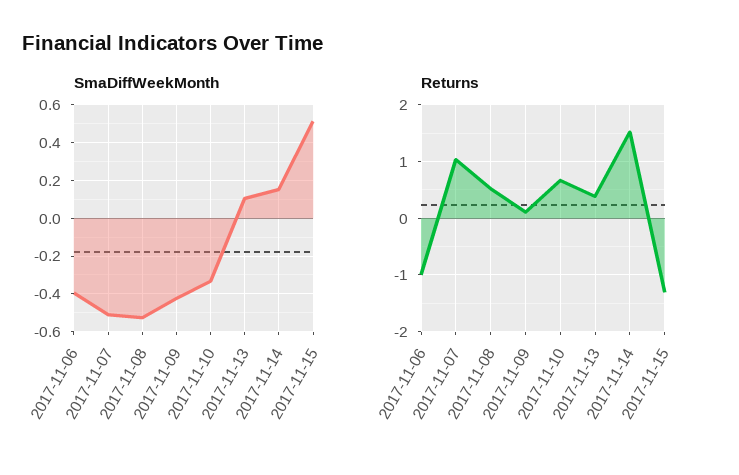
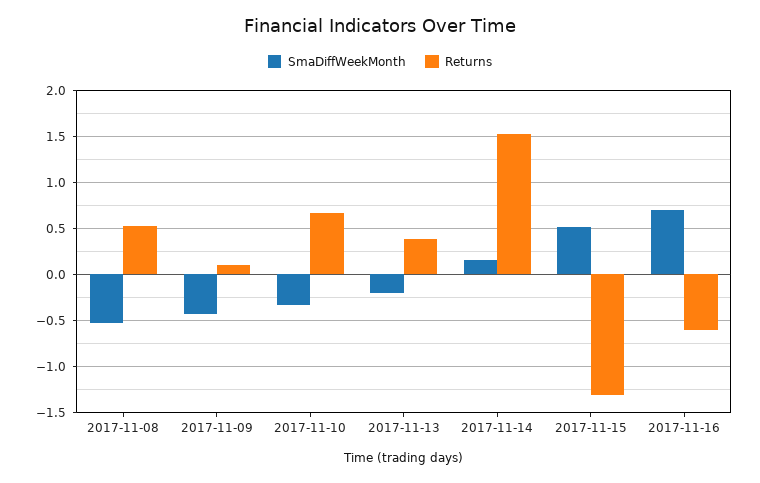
SmaDiffWeekMonth, 2017-11-06: -0.4 -> none
SmaDiffWeekMonth, 2017-11-07: -0.5 -> none
SmaDiffWeekMonth, 2017-11-13: 0.1 -> -0.2
Returns, 2017-11-06: -1 -> none
Returns, 2017-11-07: 1 -> none
SmaDiffWeekMonth, 2017-11-16: none -> 0.7
Returns, 2017-11-16: none -> -0.6

